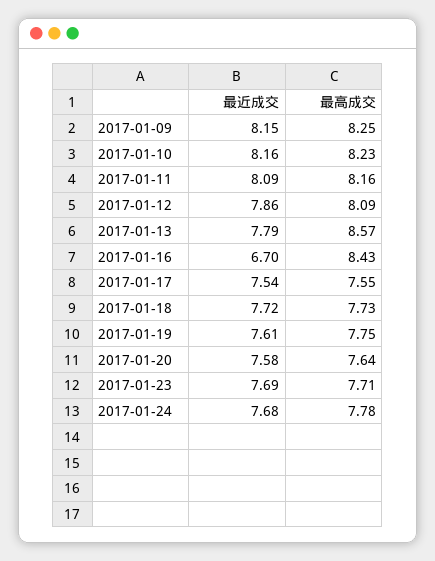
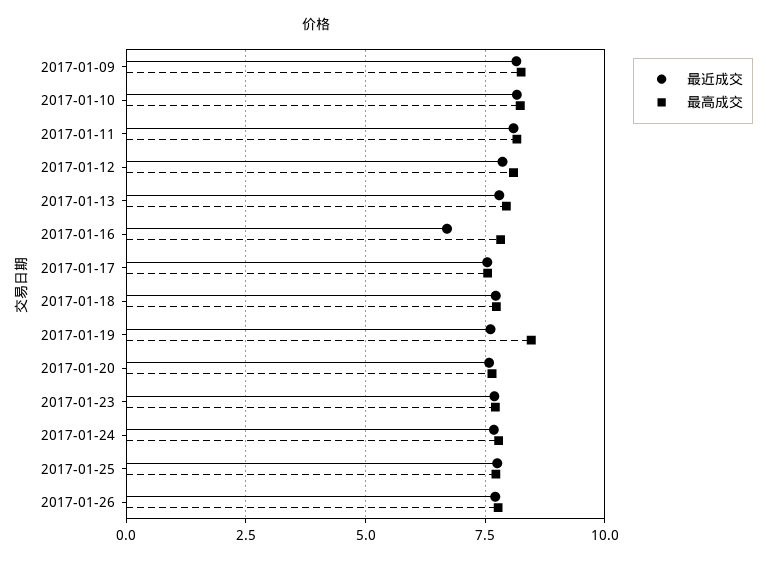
最高成交, 2017-01-13: 8.57 -> 8
最高成交, 2017-01-16: 8.43 -> 7.75
最高成交, 2017-01-19: 7.75 -> 8.5
最近成交, 2017-01-25: none -> 7.75
最高成交, 2017-01-25: none -> 7.75
最近成交, 2017-01-26: none -> 7.75
最高成交, 2017-01-26: none -> 7.75

